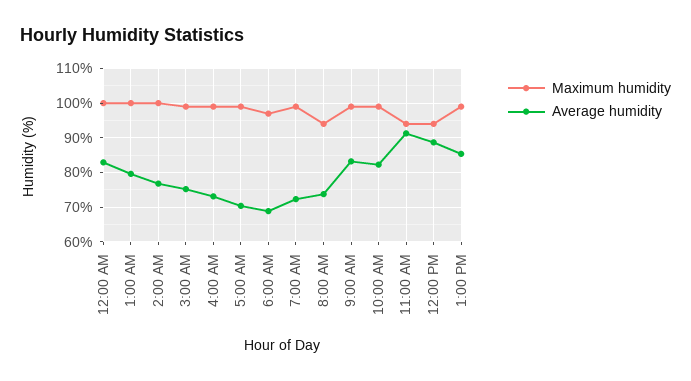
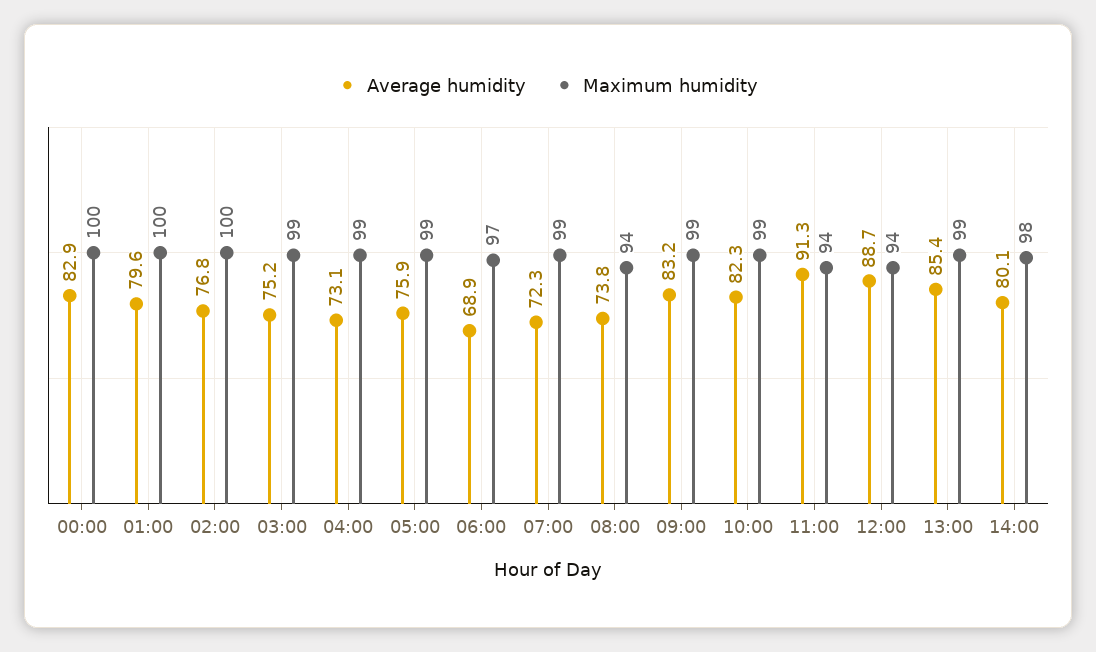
Average humidity, 5:00 AM: 70 -> 75.9
Average humidity, 14:00: none -> 80.1
Maximum humidity, 14:00: none -> 98

